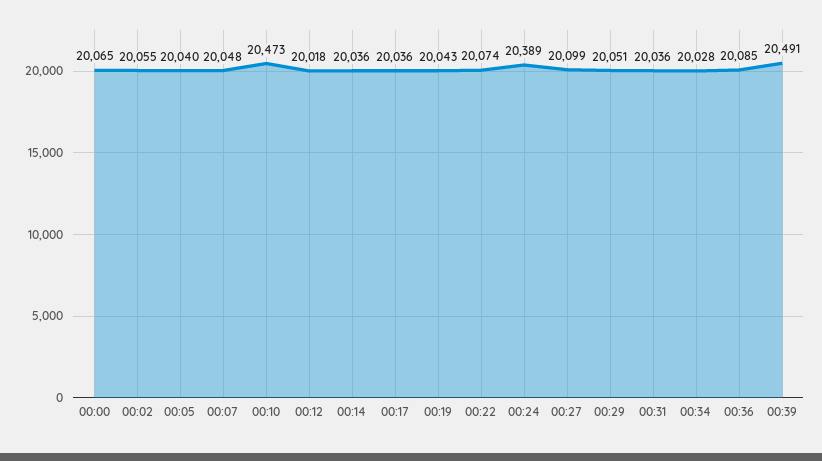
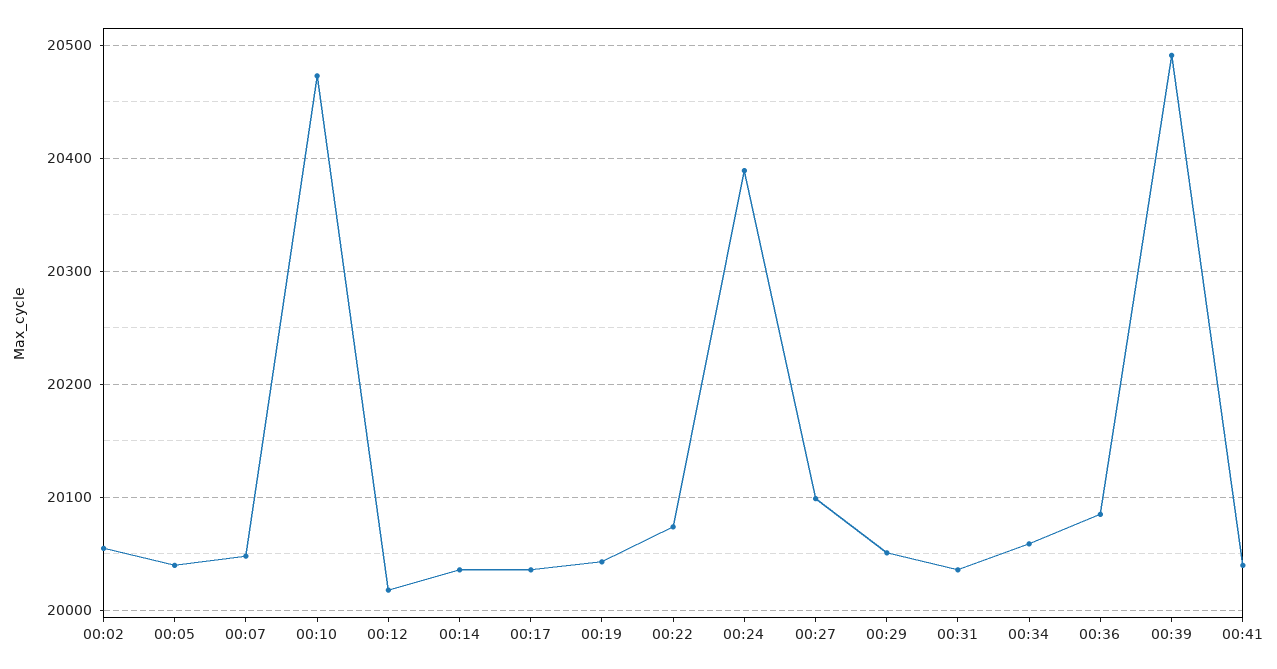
00:00: 20065 -> none
00:34: 20028 -> 20060
00:41: none -> 20040

